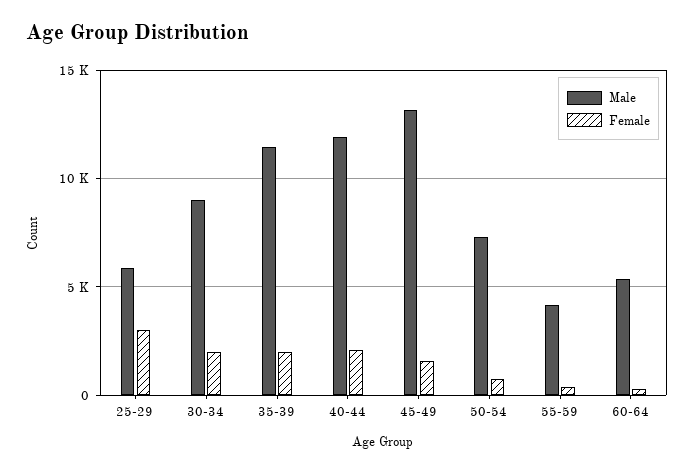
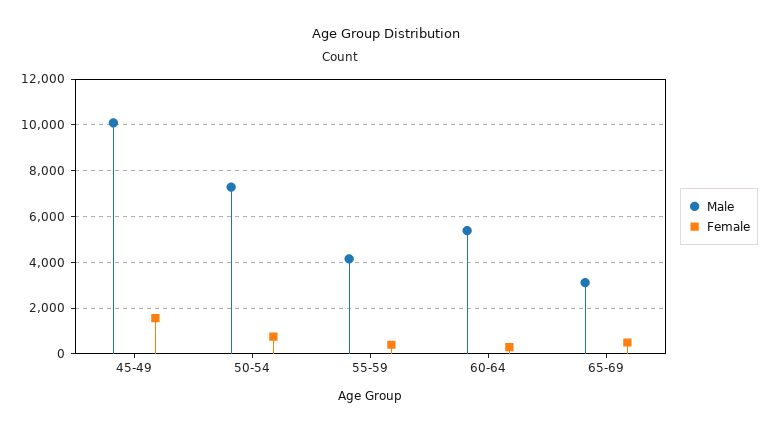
Male, 25-29: 6000 -> none
Female, 25-29: 3000 -> none
Male, 30-34: 9000 -> none
Female, 30-34: 2000 -> none
Male, 35-39: 11500 -> none
Female, 35-39: 2000 -> none
Male, 40-44: 12000 -> none
Female, 40-44: 2000 -> none
Male, 45-49: 13000 -> 10000
Male, 65-69: none -> 3000
Female, 65-69: none -> 500

